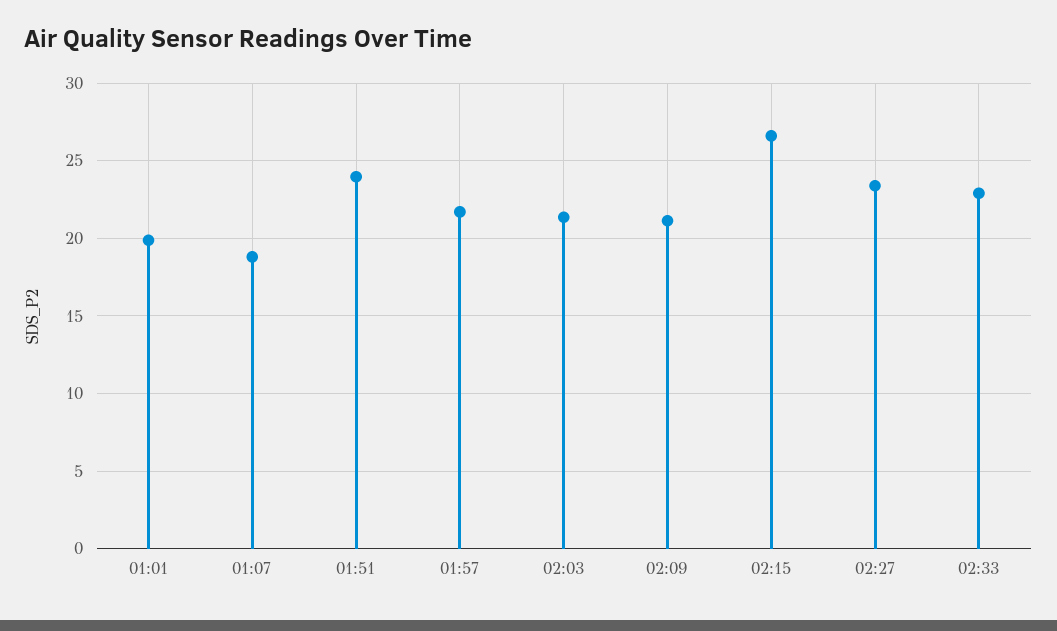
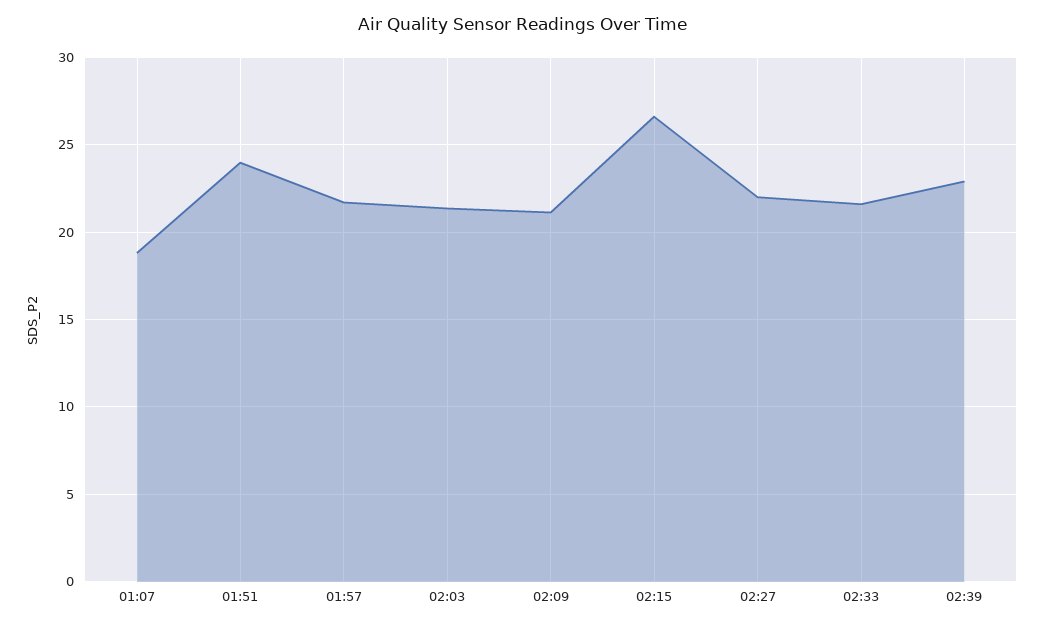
01:01: 20 -> none
02:27: 23.5 -> 22
02:33: 23 -> 21.5
02:39: none -> 23

